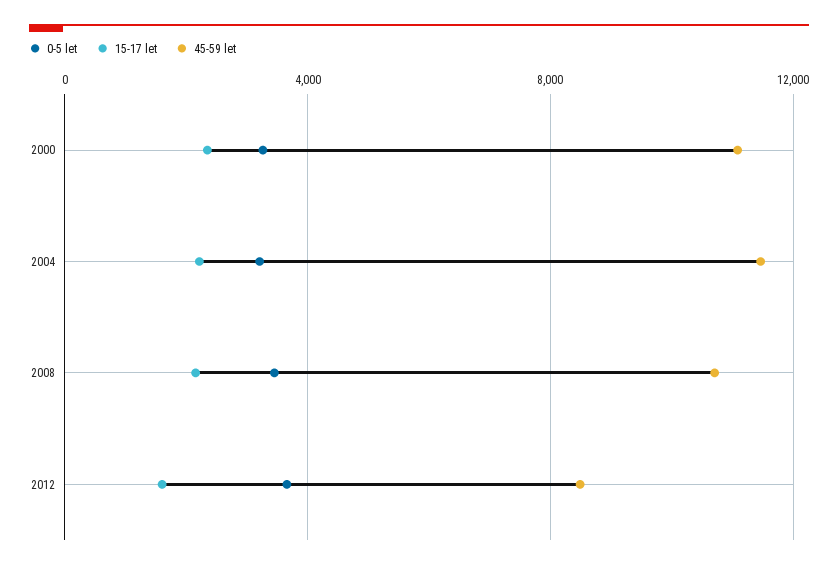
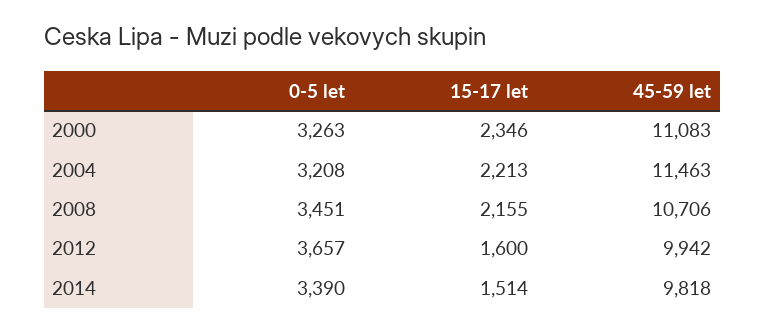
45-59 let, 2012: 8500 -> 9942
0-5 let, 2014: none -> 3390
15-17 let, 2014: none -> 1514
45-59 let, 2014: none -> 9818

